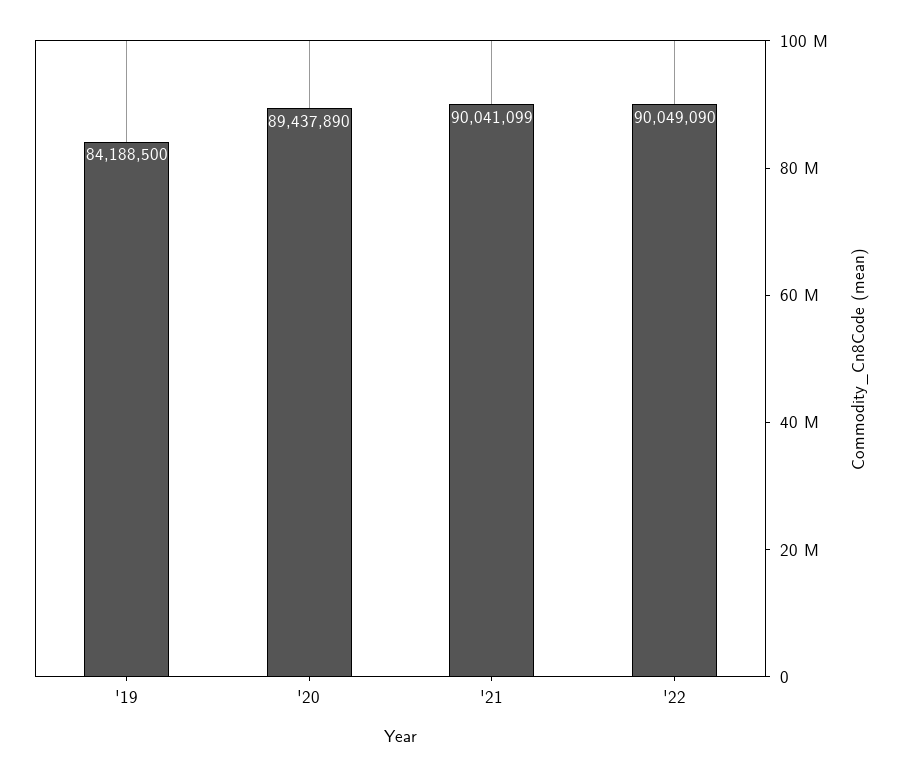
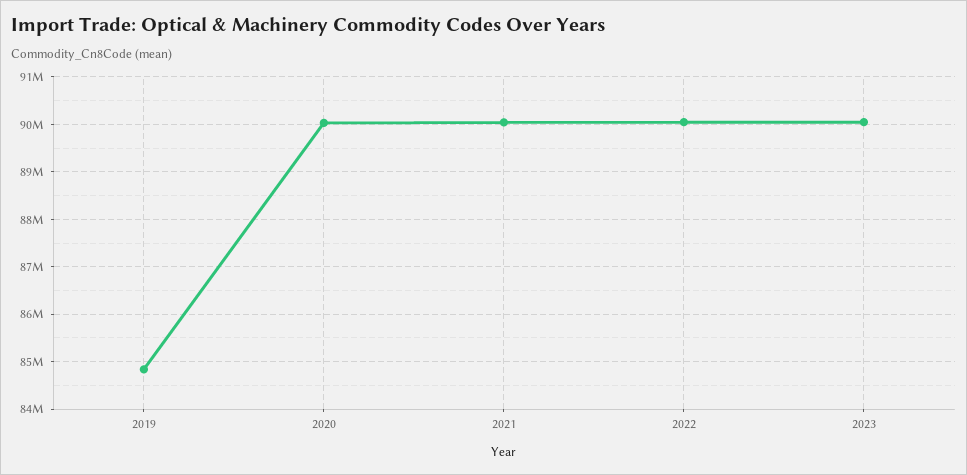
'19: 84188500 -> 84800000
'20: 89437890 -> 90000000
2023: none -> 90000000

